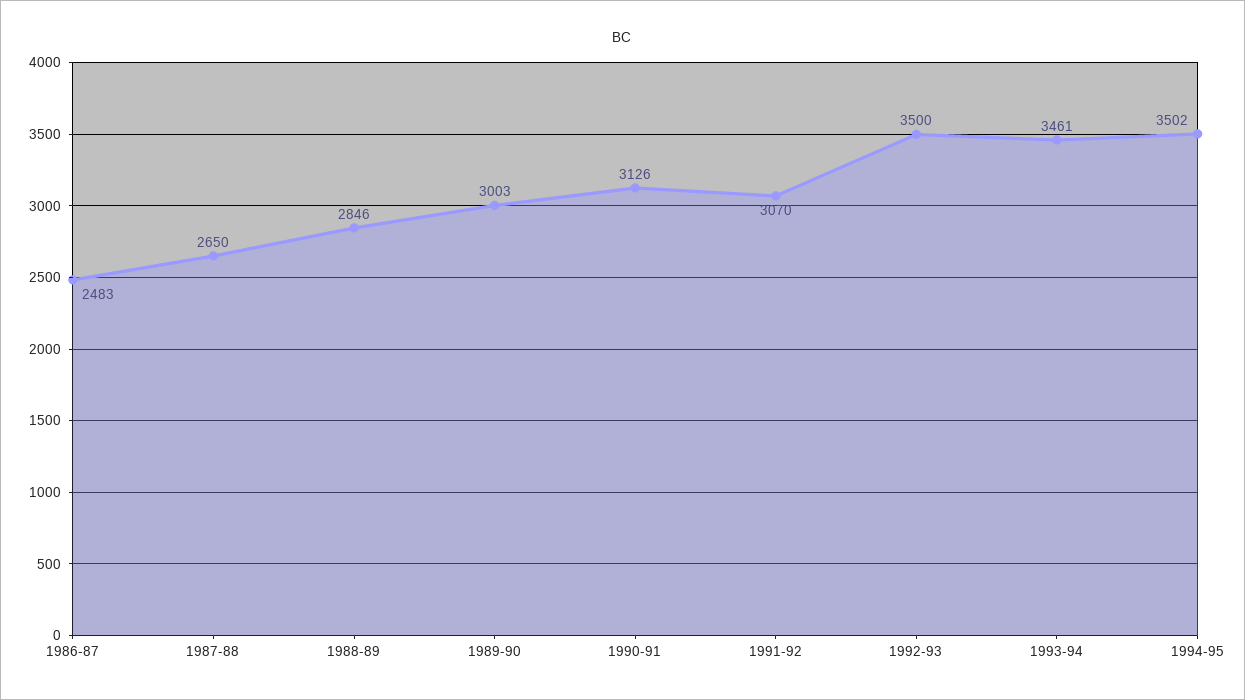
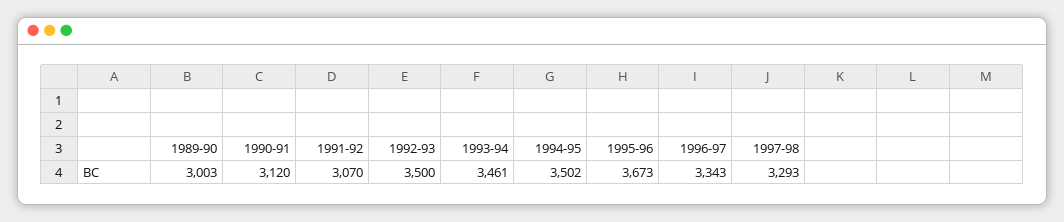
1986-87: 2483 -> none
1987-88: 2650 -> none
1988-89: 2846 -> none
1990-91: 3126 -> 3120
1995-96: none -> 3673
1996-97: none -> 3343
1997-98: none -> 3293

